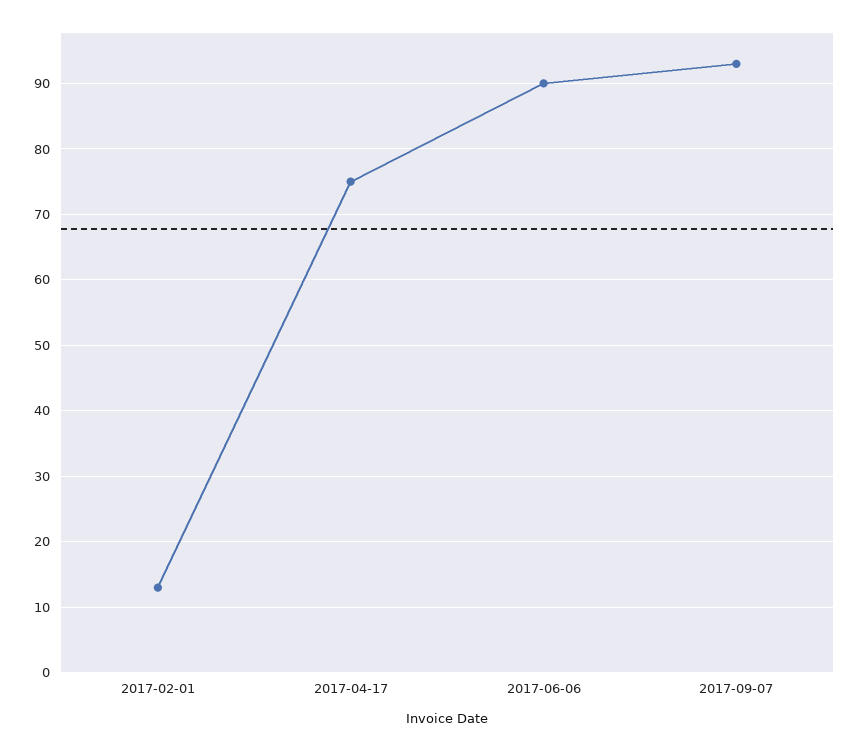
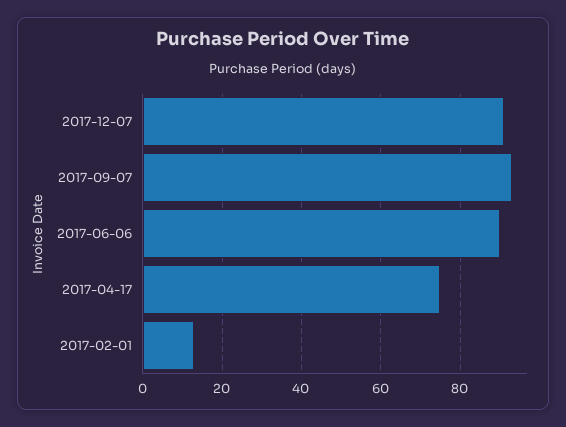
2017-12-07: none -> 90

